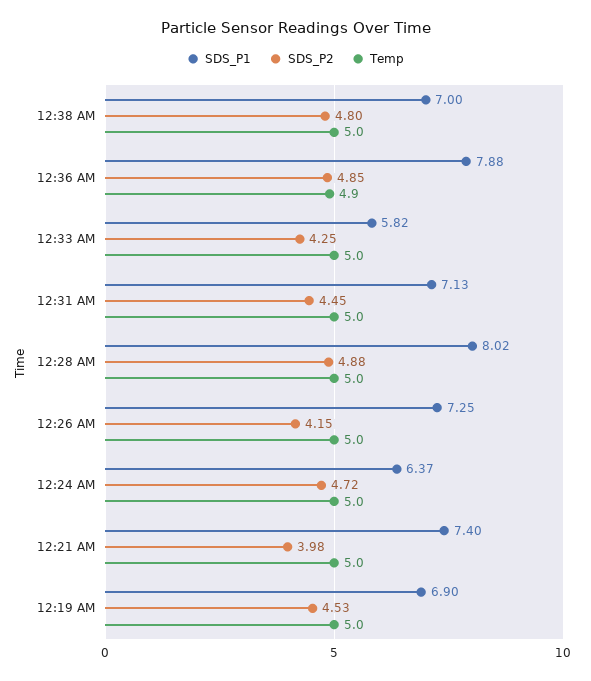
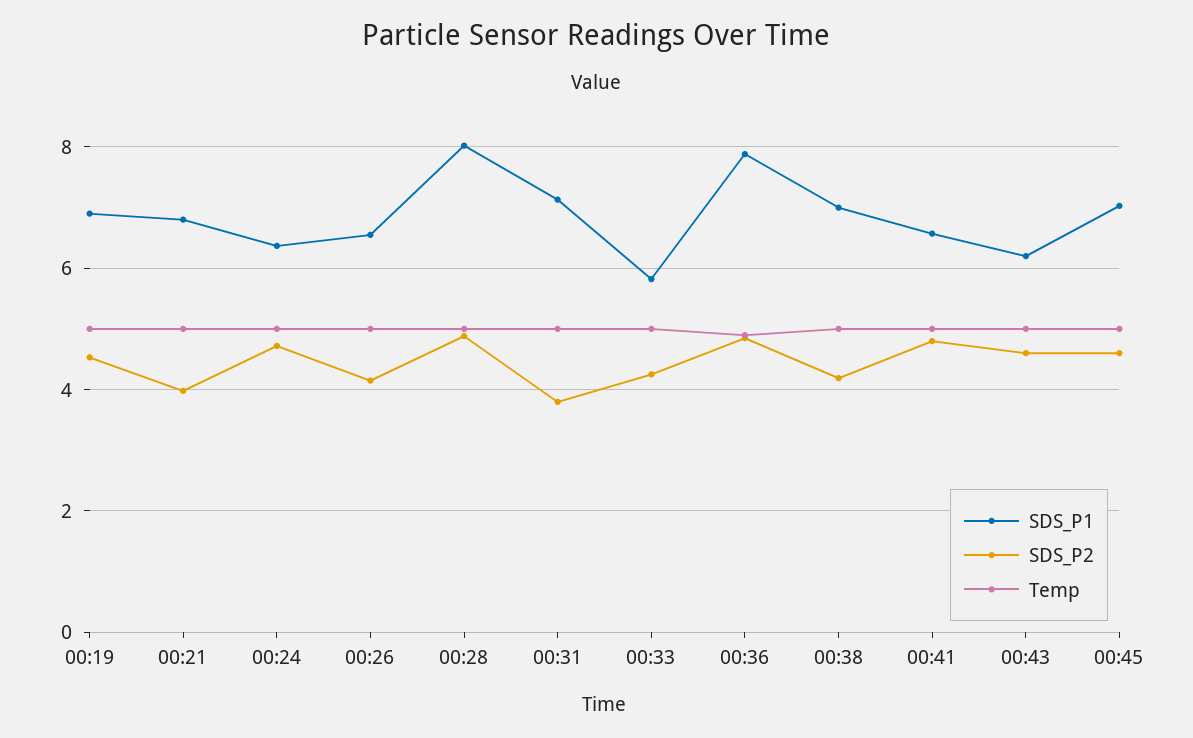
SDS_P2, 12:38 AM: 4.8 -> 4.2
SDS_P2, 12:31 AM: 4.45 -> 3.8
SDS_P1, 12:26 AM: 7.25 -> 6.6
SDS_P1, 12:21 AM: 7.4 -> 6.8
SDS_P1, 00:41: none -> 6.6
SDS_P2, 00:41: none -> 4.8
Temp, 00:41: none -> 5
SDS_P1, 00:43: none -> 6.2
SDS_P2, 00:43: none -> 4.6
Temp, 00:43: none -> 5
SDS_P1, 00:45: none -> 7
SDS_P2, 00:45: none -> 4.6
Temp, 00:45: none -> 5

